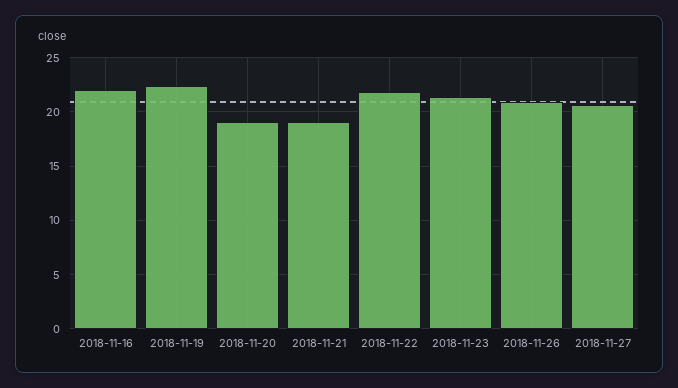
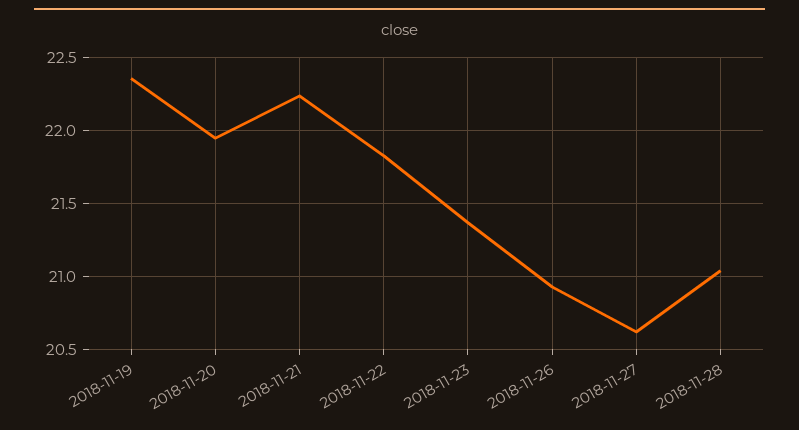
2018-11-16: 22 -> none
2018-11-20: 19 -> 21.95
2018-11-21: 19 -> 22.25
2018-11-28: none -> 21.05

